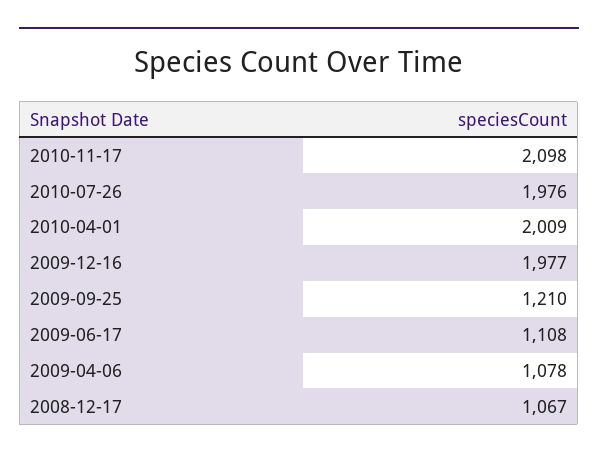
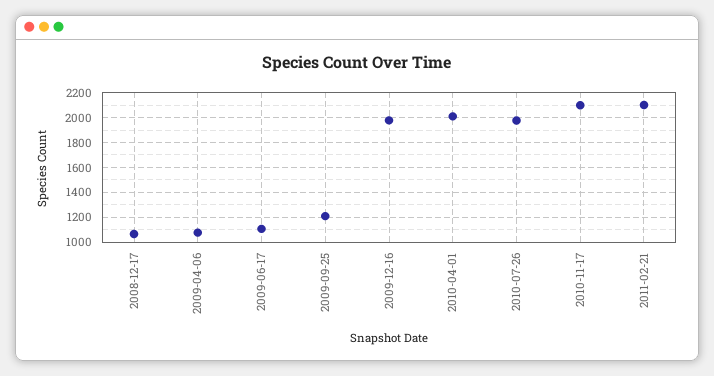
2011-02-21: none -> 2100

